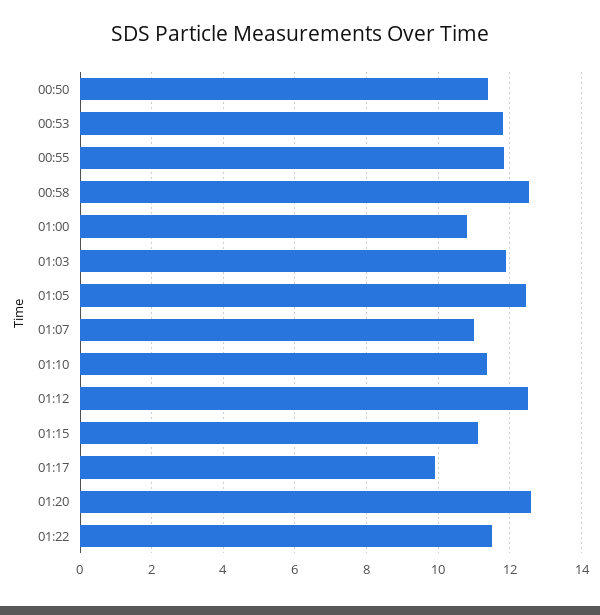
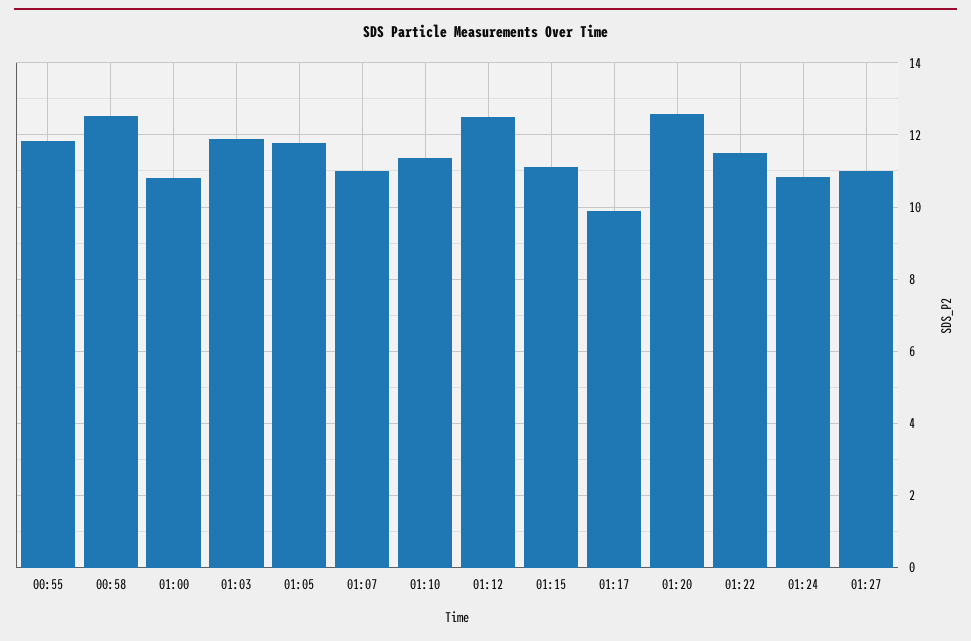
00:50: 11.4 -> none
00:53: 11.8 -> none
01:05: 12.4 -> 11.8
01:24: none -> 10.8
01:27: none -> 11

